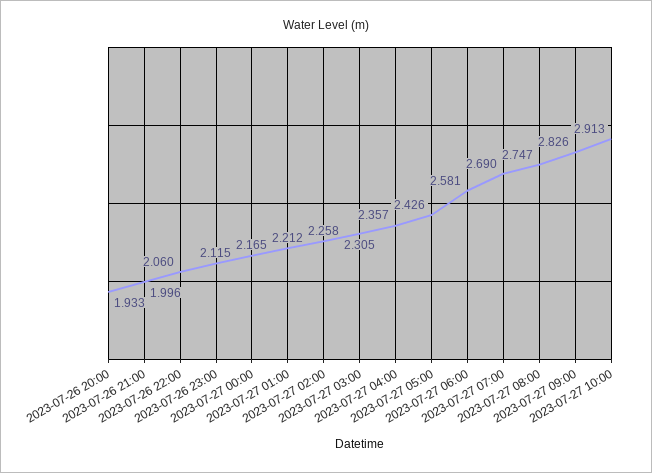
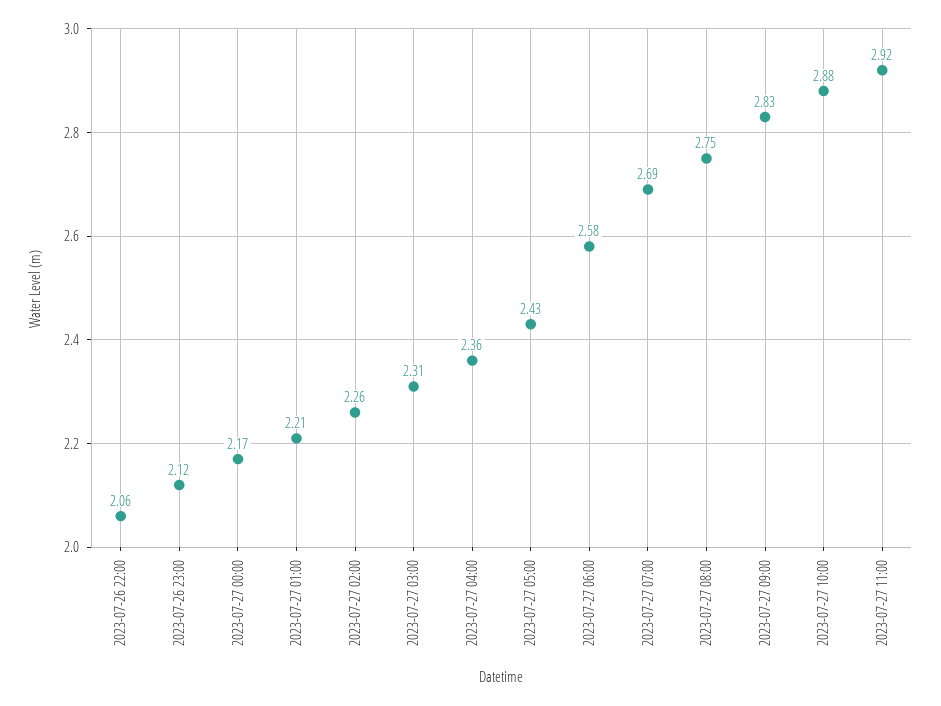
2023-07-26 20:00: 1.933 -> none
2023-07-26 21:00: 1.996 -> none
2023-07-27 10:00: 2.913 -> 2.88
2023-07-27 11:00: none -> 2.92

